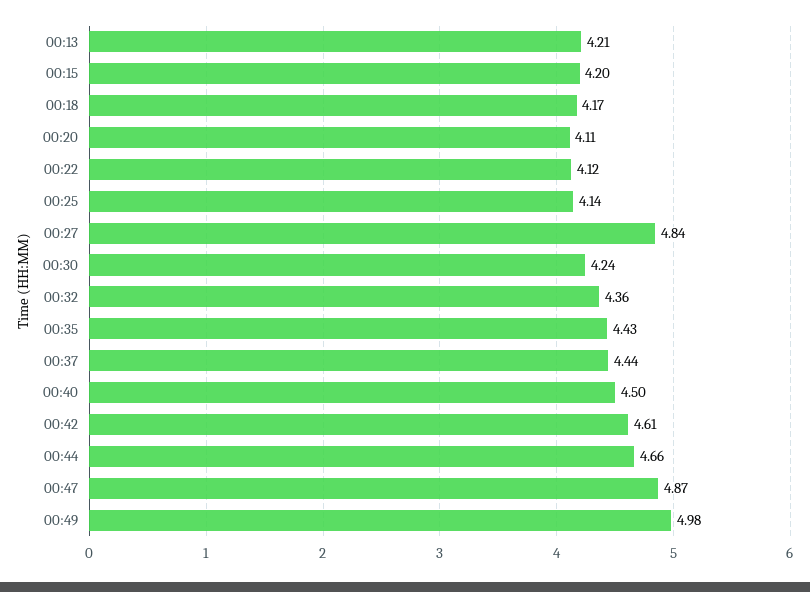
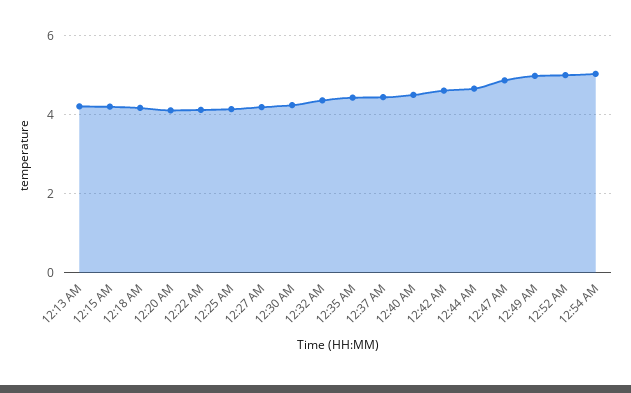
00:27: 4.84 -> 4.2
12:52 AM: none -> 5
12:54 AM: none -> 5

